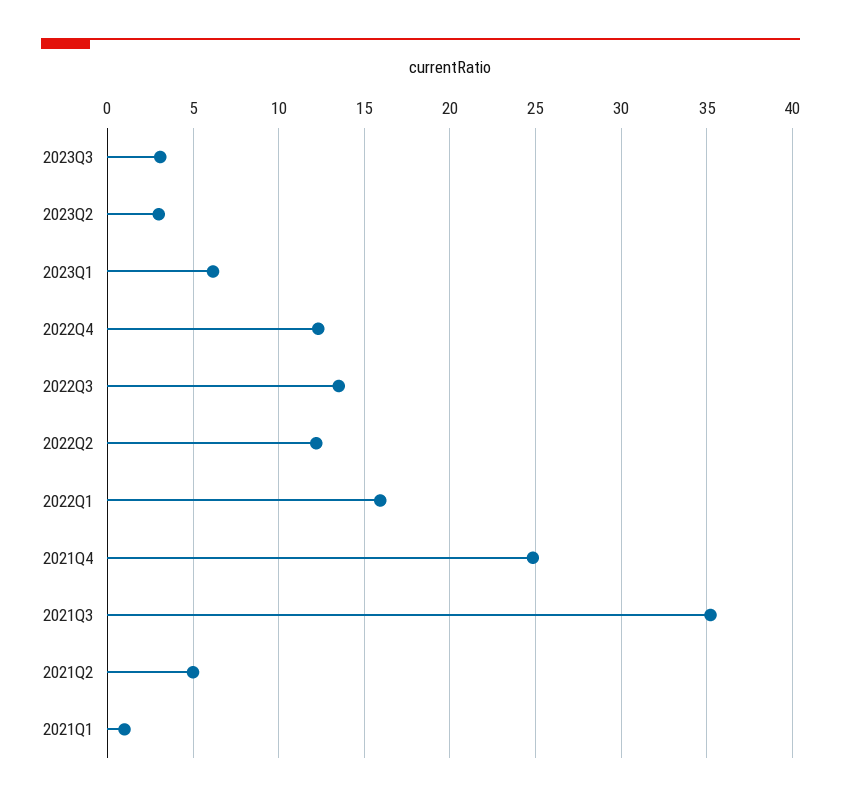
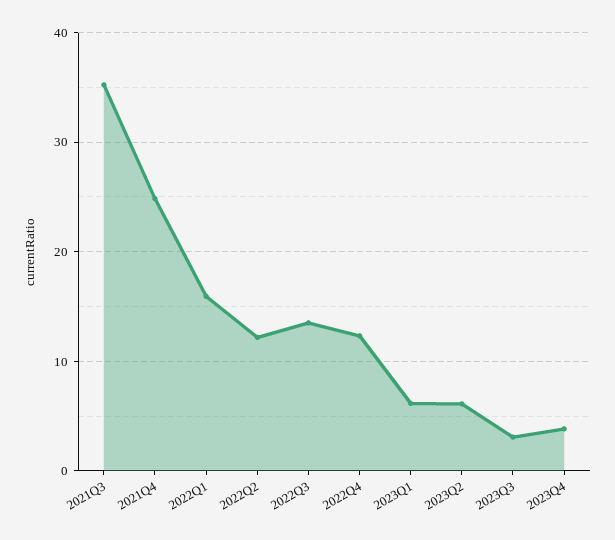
2023Q2: 3 -> 6
2021Q2: 5 -> none
2021Q1: 1 -> none
2023Q4: none -> 4

